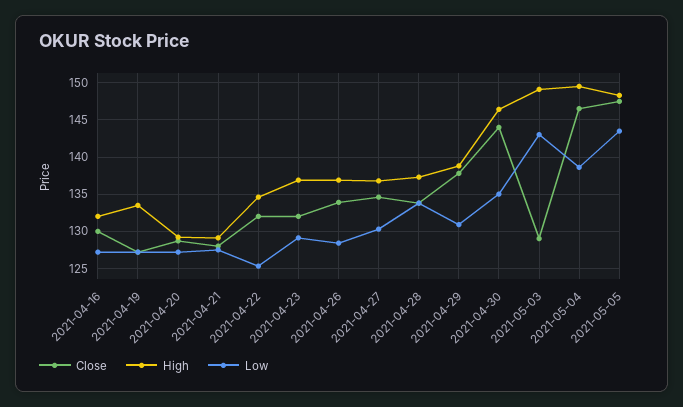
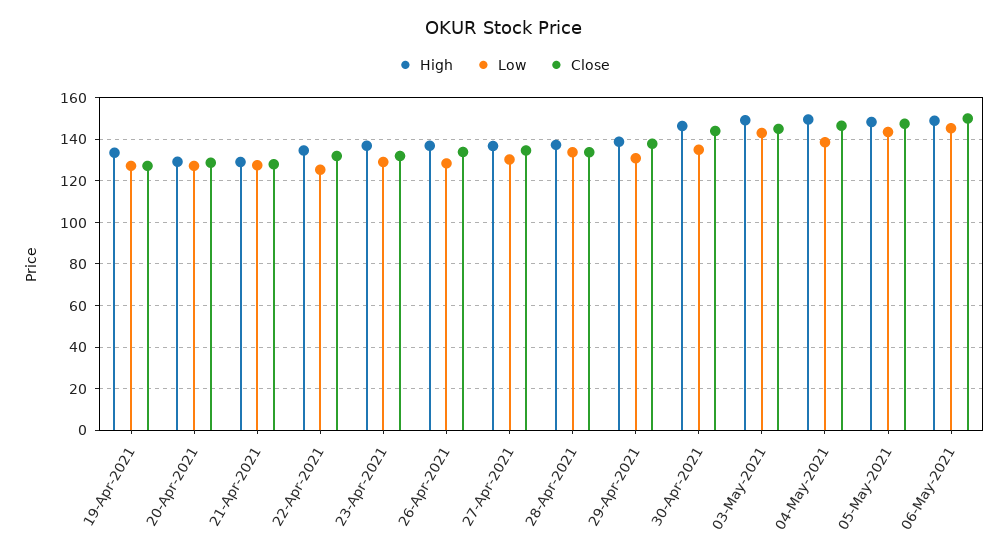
Close, 2021-04-16: 130 -> none
High, 2021-04-16: 132 -> none
Low, 2021-04-16: 127 -> none
Close, 2021-05-03: 129 -> 145
High, 06-May-2021: none -> 150
Low, 06-May-2021: none -> 145
Close, 06-May-2021: none -> 150

